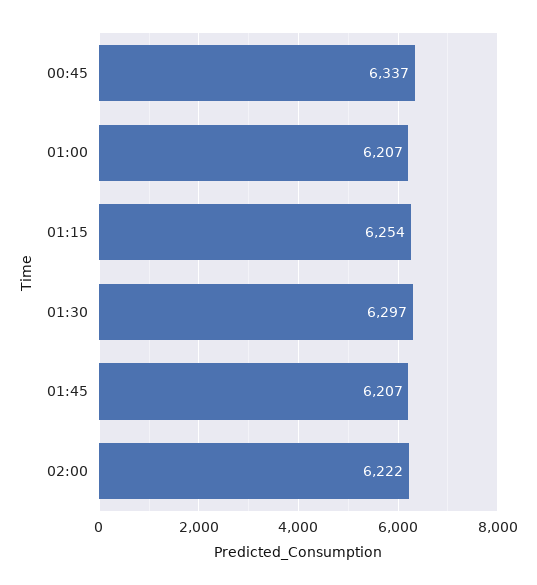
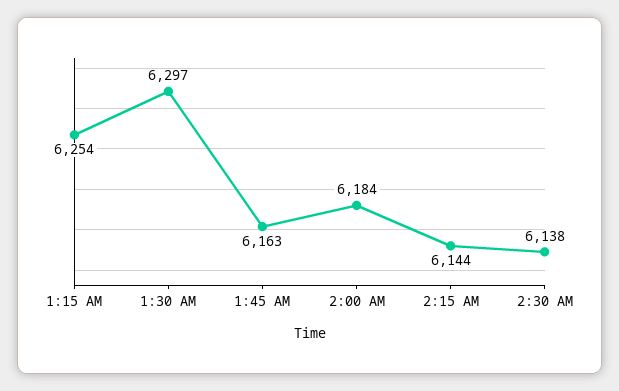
00:45: 6337 -> none
01:00: 6207 -> none
01:45: 6207 -> 6163
02:00: 6222 -> 6184
2:15 AM: none -> 6144
2:30 AM: none -> 6138

